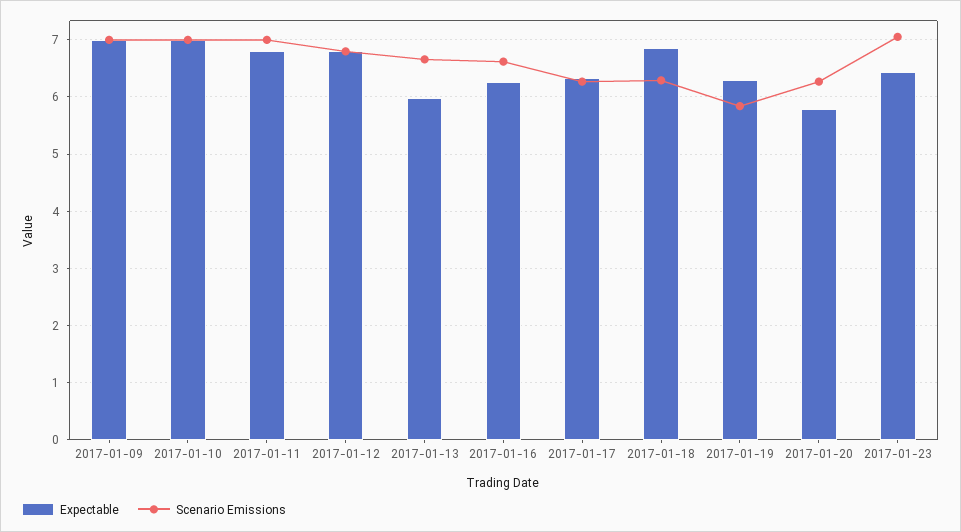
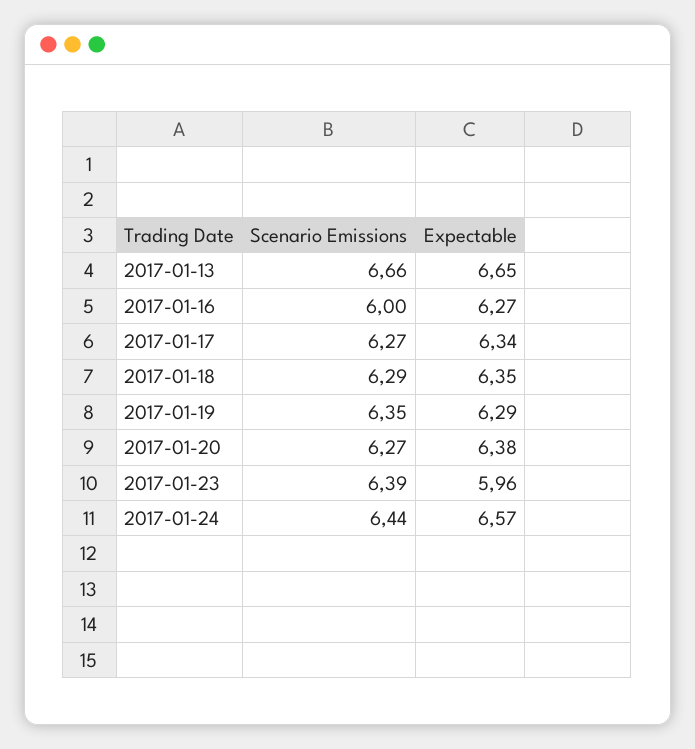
Expectable, 2017-01-09: 7 -> none
Scenario Emissions, 2017-01-09: 7 -> none
Expectable, 2017-01-10: 7 -> none
Scenario Emissions, 2017-01-10: 7 -> none
Expectable, 2017-01-11: 6.8 -> none
Scenario Emissions, 2017-01-11: 7 -> none
Expectable, 2017-01-12: 6.8 -> none
Scenario Emissions, 2017-01-12: 6.8 -> none
Expectable, 2017-01-13: 6 -> 6.65
Scenario Emissions, 2017-01-16: 6.6 -> 6
Expectable, 2017-01-18: 6.8 -> 6.35
Scenario Emissions, 2017-01-19: 5.8 -> 6.35
Expectable, 2017-01-20: 5.8 -> 6.38
Expectable, 2017-01-23: 6.4 -> 5.96
Scenario Emissions, 2017-01-23: 7 -> 6.39
Scenario Emissions, 2017-01-24: none -> 6.44
Expectable, 2017-01-24: none -> 6.57

